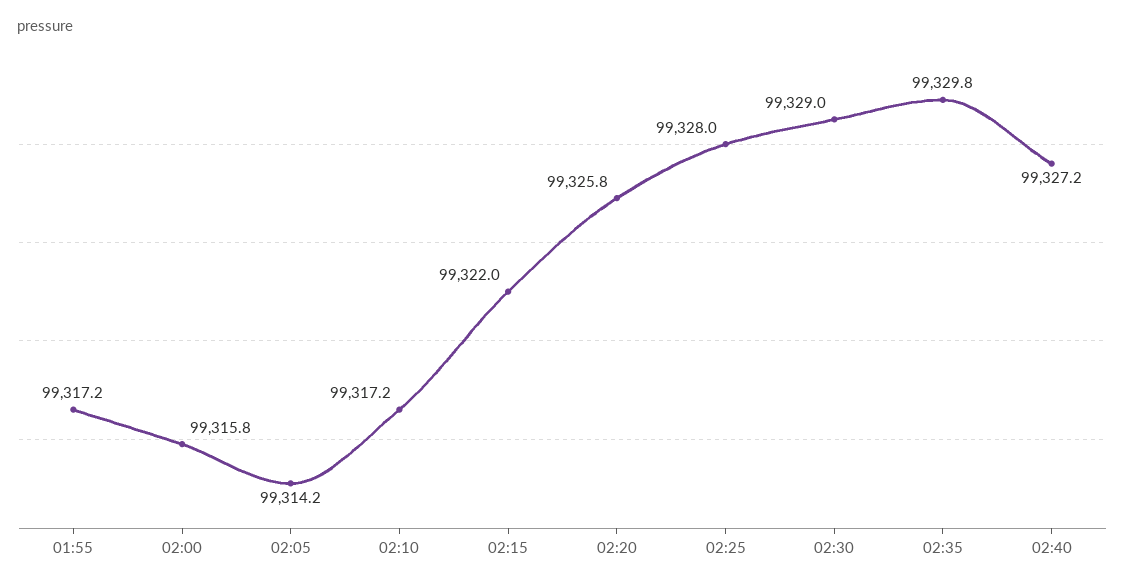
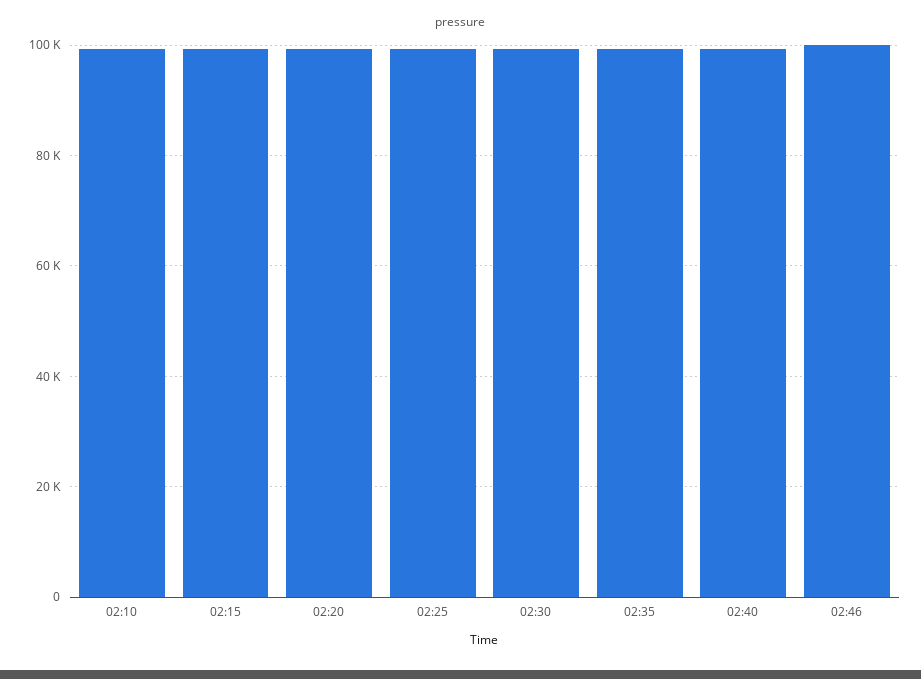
01:55: 99317.2 -> none
02:00: 99315.8 -> none
02:05: 99314.2 -> none
02:46: none -> 100000

